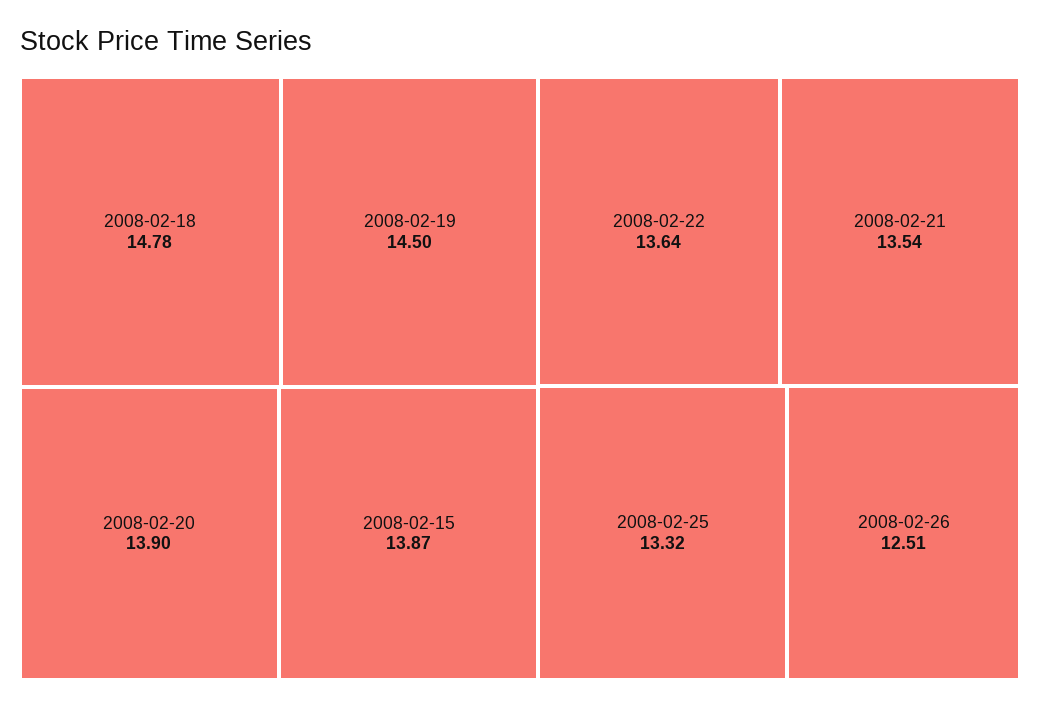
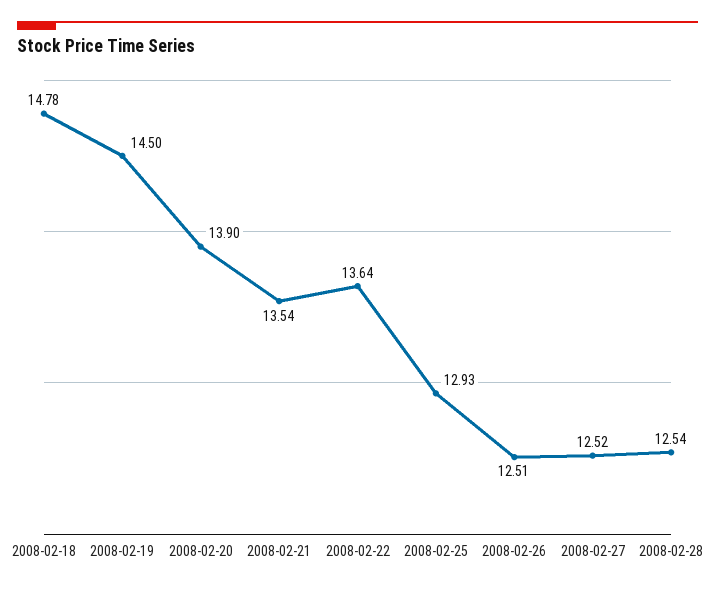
2008-02-15: 13.87 -> none
2008-02-25: 13.32 -> 12.93
2008-02-27: none -> 12.52
2008-02-28: none -> 12.54

